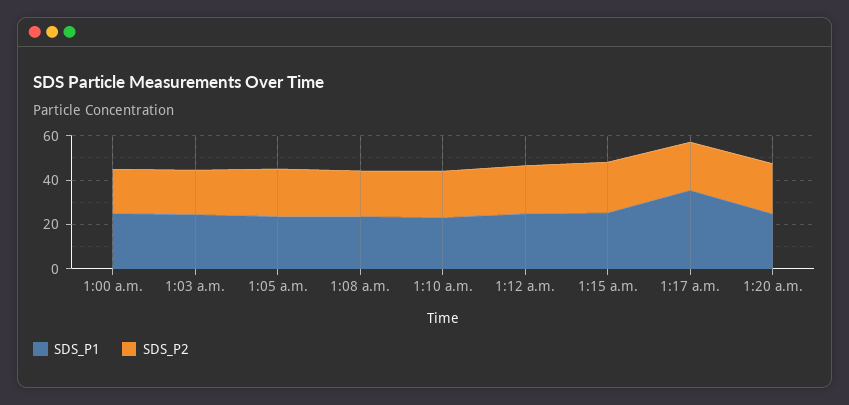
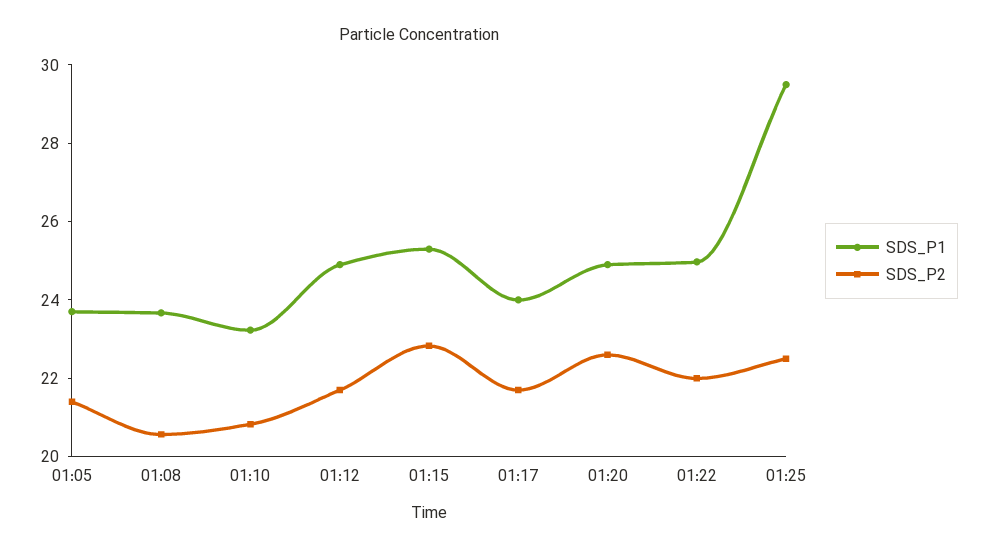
SDS_P1, 1:00 a.m.: 25 -> none
SDS_P2, 1:00 a.m.: 20 -> none
SDS_P1, 1:03 a.m.: 25 -> none
SDS_P2, 1:03 a.m.: 20 -> none
SDS_P1, 1:17 a.m.: 35 -> 24
SDS_P1, 01:22: none -> 25
SDS_P2, 01:22: none -> 22
SDS_P1, 01:25: none -> 29.5
SDS_P2, 01:25: none -> 22.5

